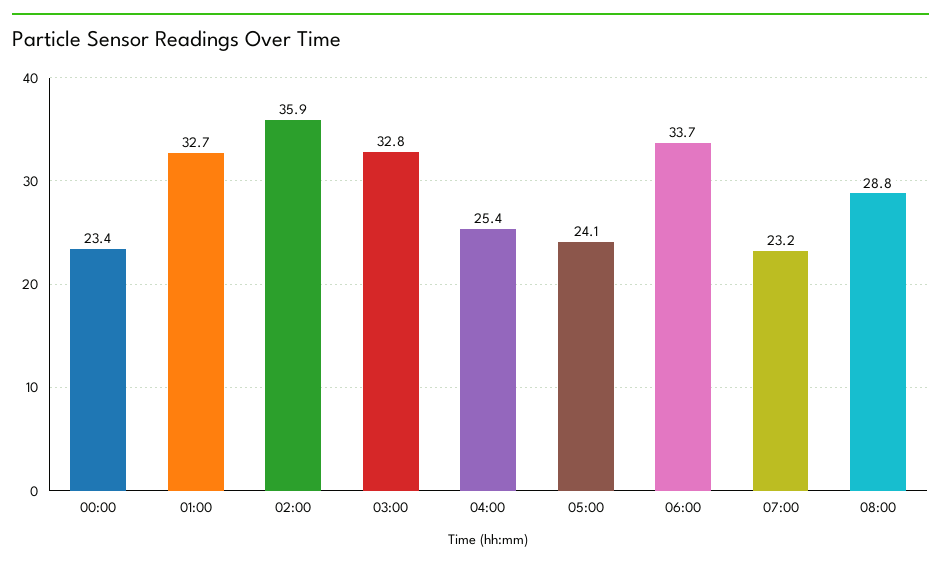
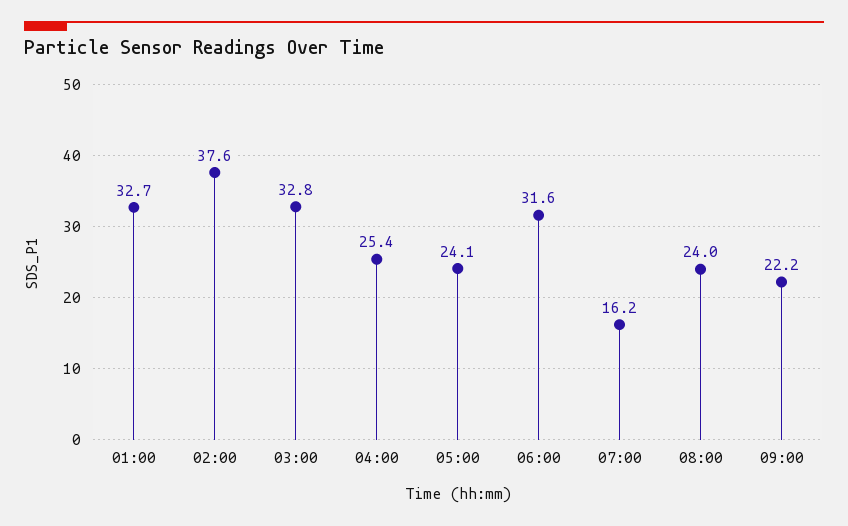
00:00: 23.4 -> none
02:00: 35.9 -> 37.6
06:00: 33.7 -> 31.6
07:00: 23.2 -> 16.2
08:00: 28.8 -> 24
09:00: none -> 22.2

